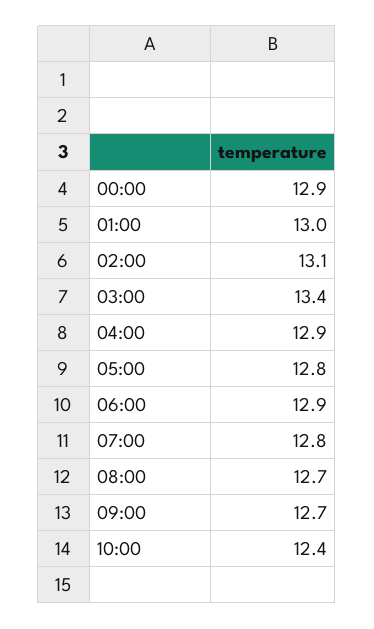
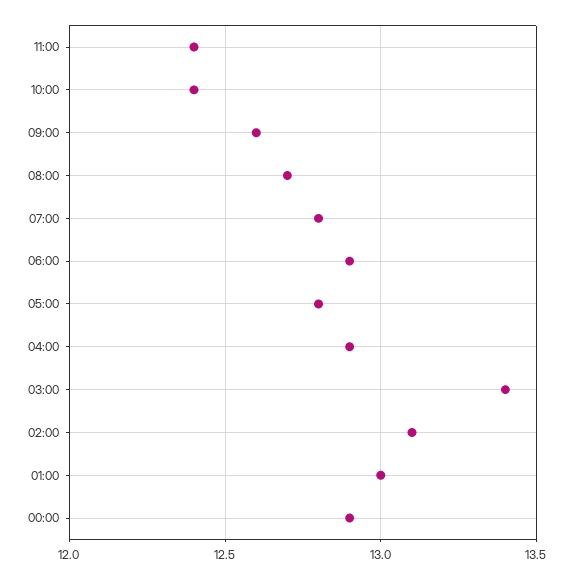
09:00: 12.7 -> 12.6
11:00: none -> 12.4

